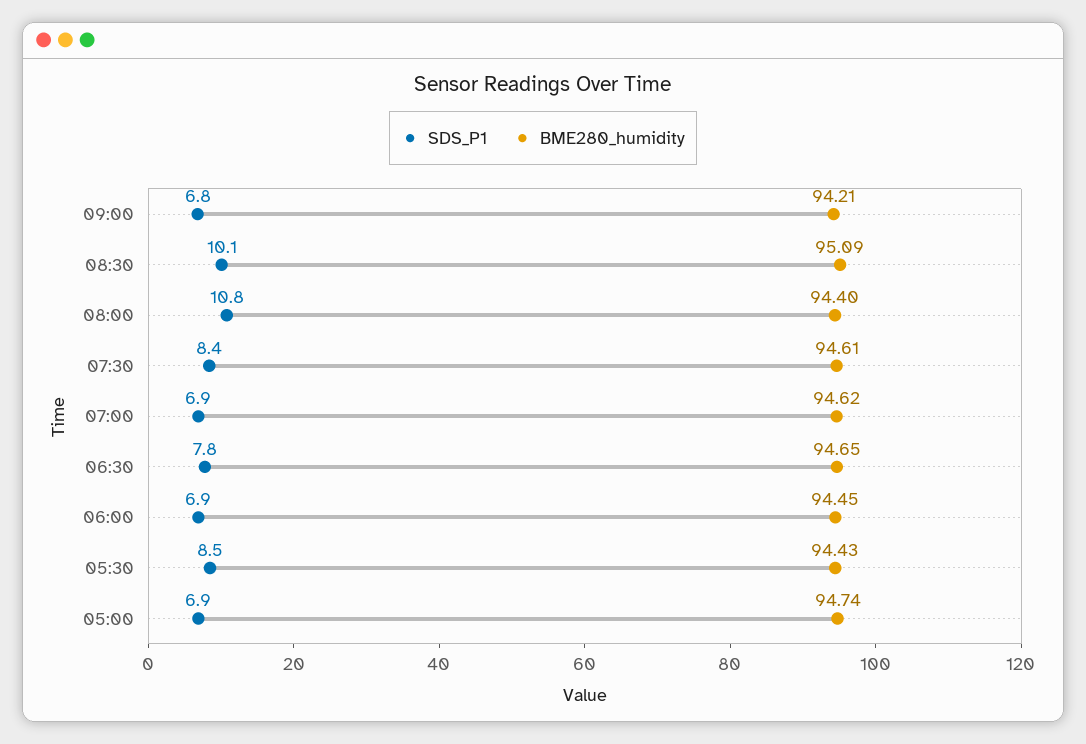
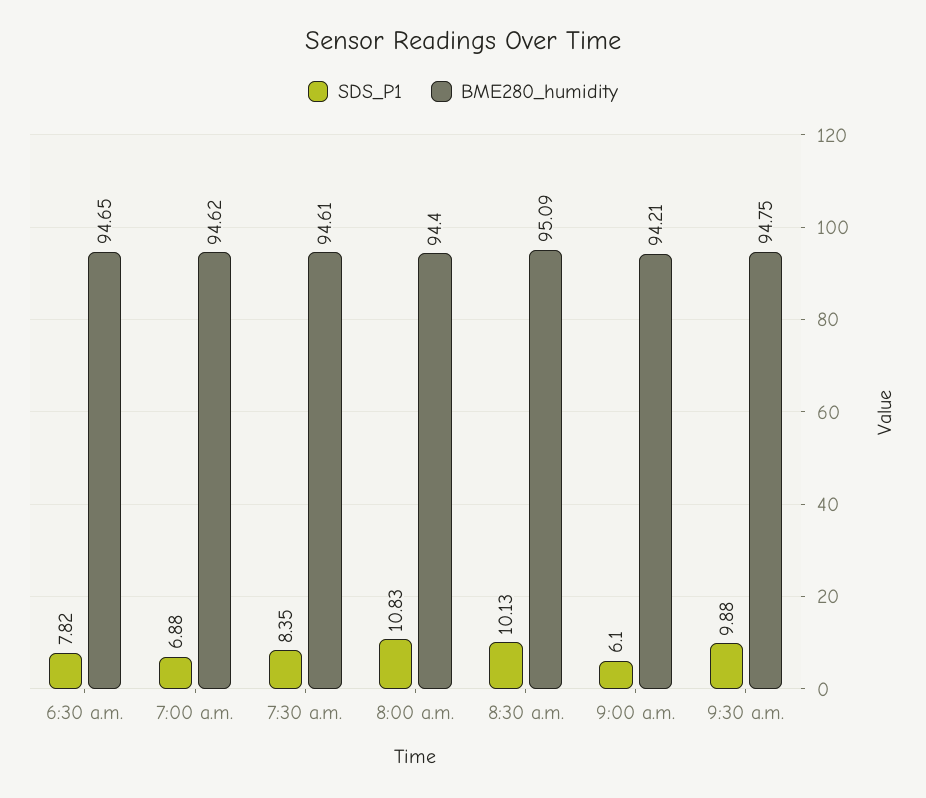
SDS_P1, 09:00: 6.8 -> 6.1
SDS_P1, 06:00: 6.9 -> none
BME280_humidity, 06:00: 94.45 -> none
SDS_P1, 05:30: 8.5 -> none
BME280_humidity, 05:30: 94.43 -> none
SDS_P1, 05:00: 6.9 -> none
BME280_humidity, 05:00: 94.74 -> none
SDS_P1, 9:30 a.m.: none -> 9.88
BME280_humidity, 9:30 a.m.: none -> 94.75

